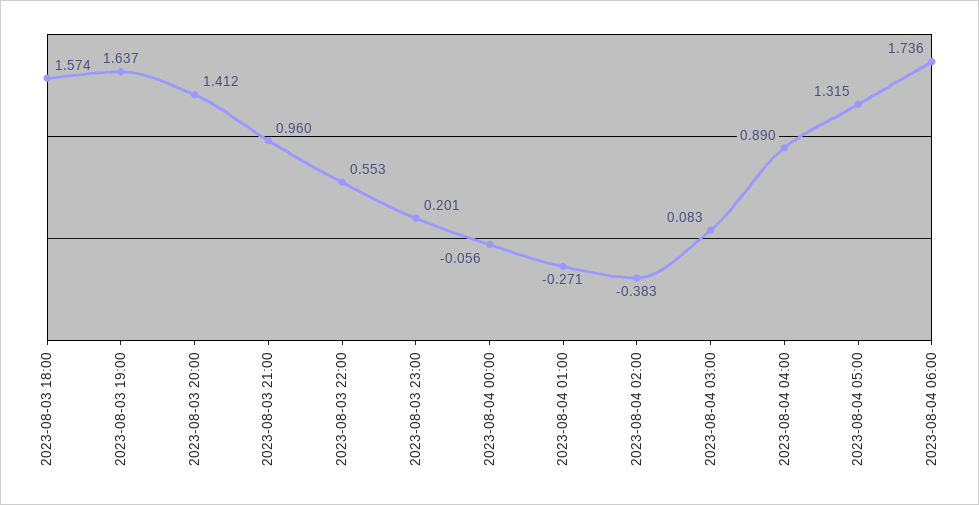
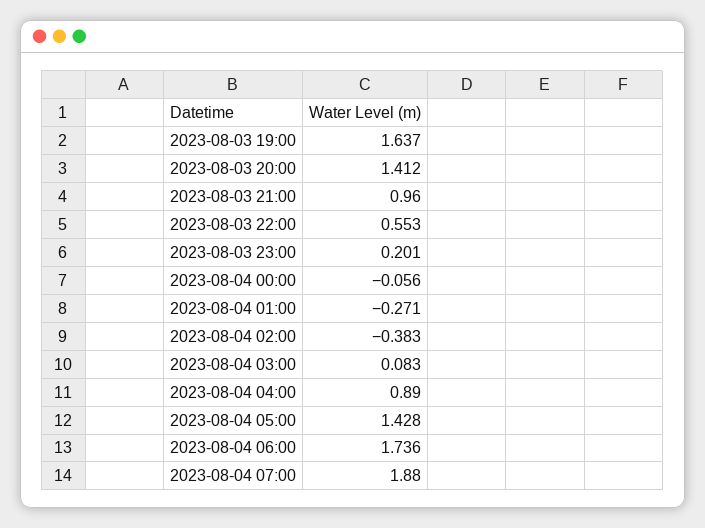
2023-08-03 18:00: 1.574 -> none
2023-08-04 05:00: 1.315 -> 1.428
2023-08-04 07:00: none -> 1.88

